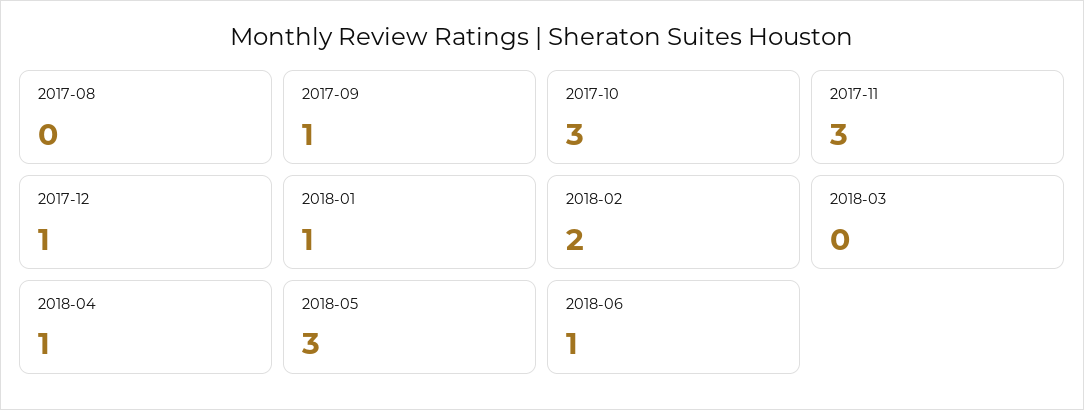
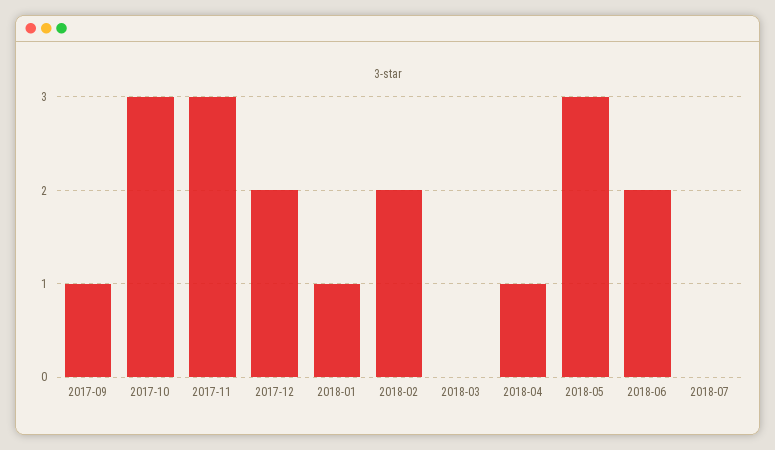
2017-08: 0 -> none
2017-12: 1 -> 2
2018-06: 1 -> 2
2018-07: none -> 0

